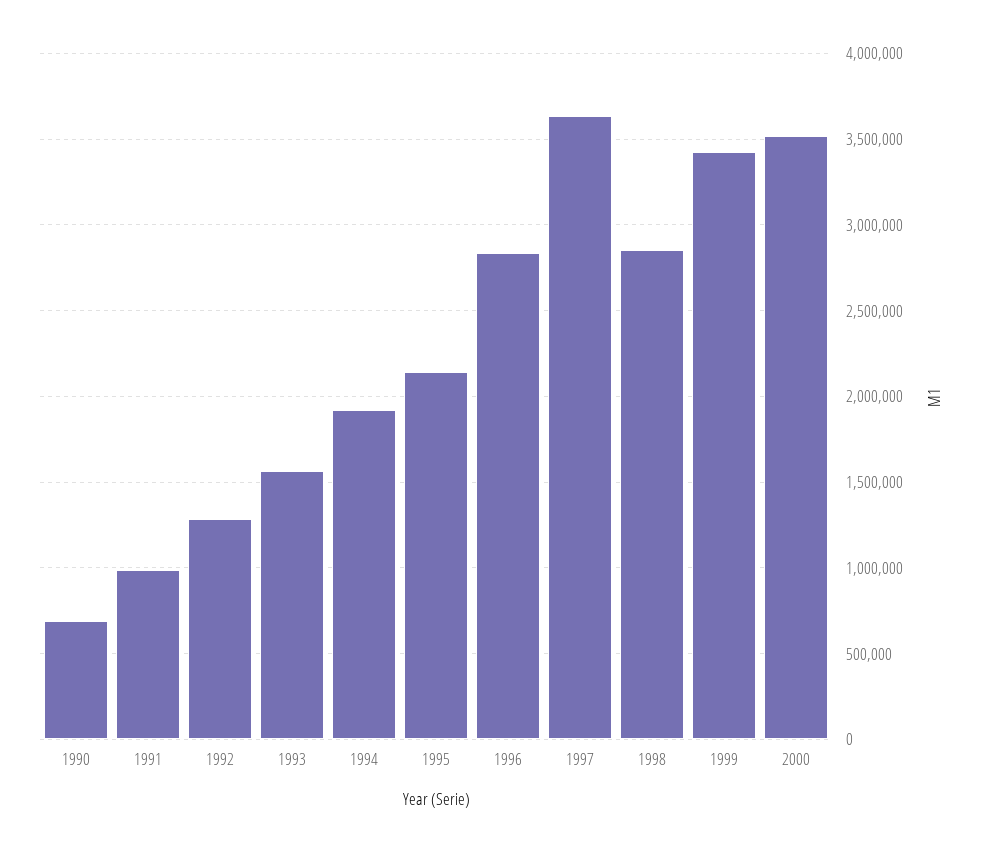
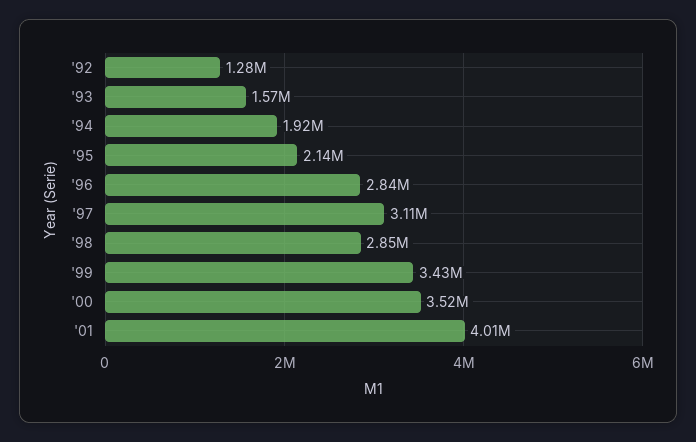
1990: 700000 -> none
1991: 1000000 -> none
1997: 3650000 -> 3110000
'01: none -> 4010000

